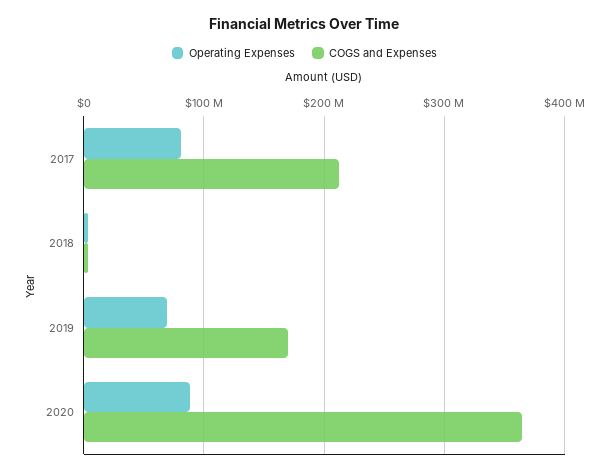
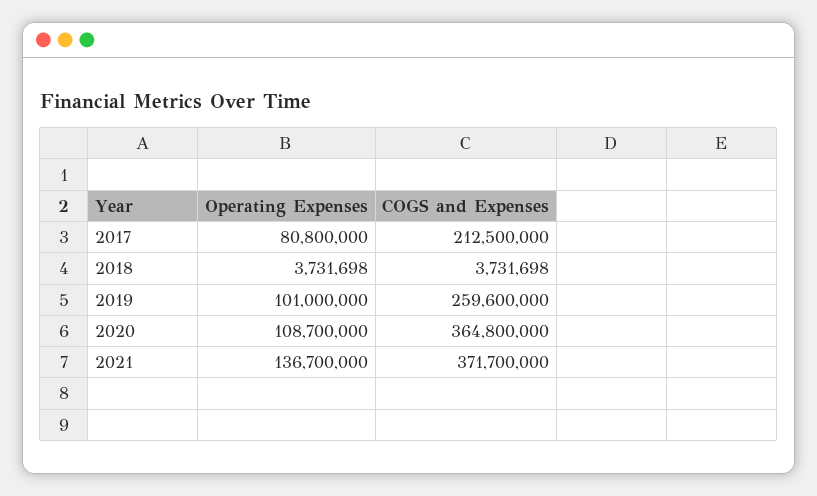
Operating Expenses, 2019: 70000000 -> 101000000
COGS and Expenses, 2019: 170000000 -> 259600000
Operating Expenses, 2020: 90000000 -> 108700000
Operating Expenses, 2021: none -> 136700000
COGS and Expenses, 2021: none -> 371700000

